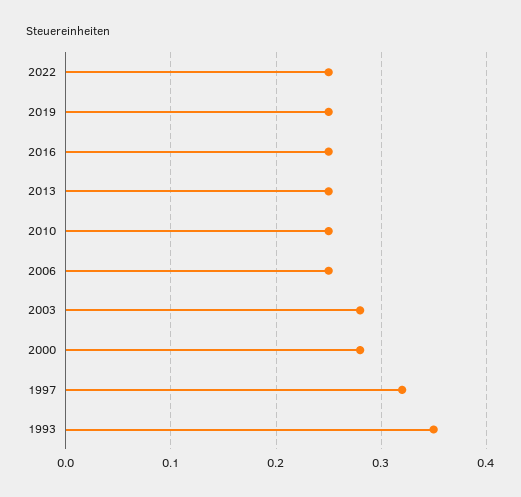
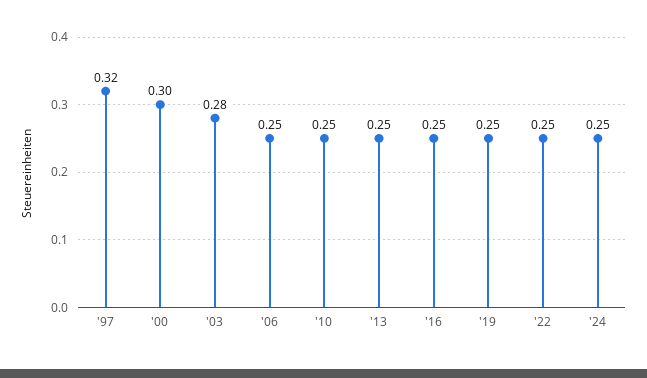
2000: 0.28 -> 0.3
1993: 0.35 -> none
'24: none -> 0.25

